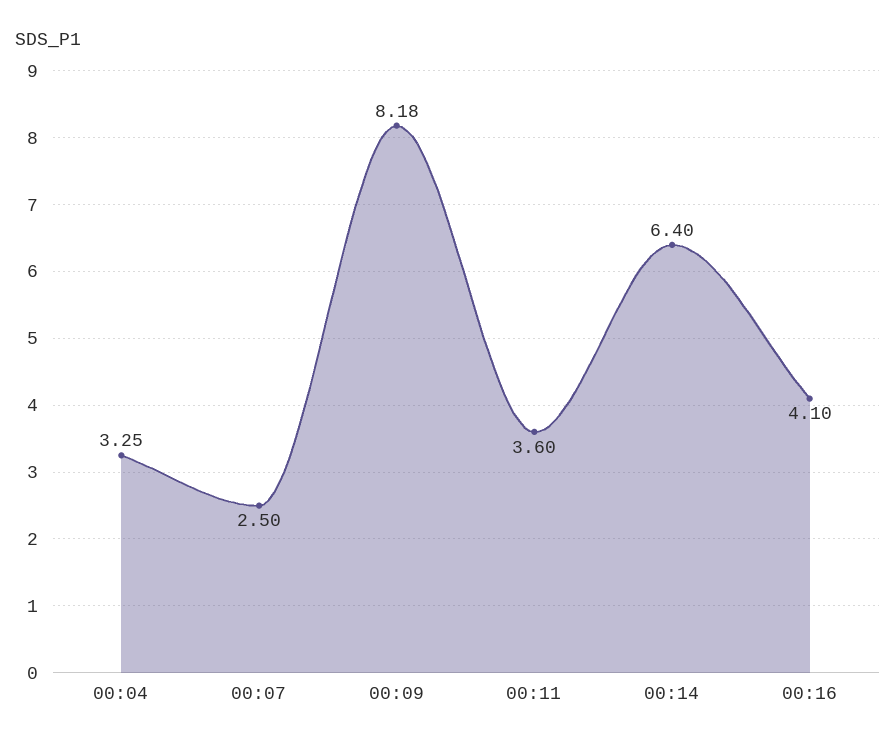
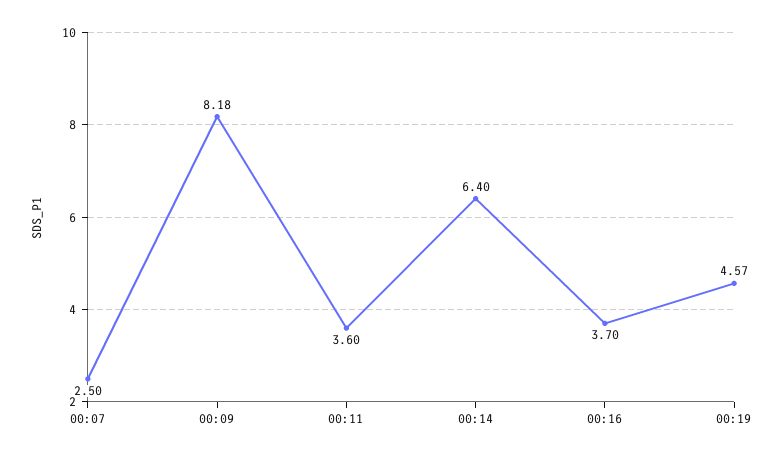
00:04: 3.25 -> none
00:16: 4.1 -> 3.7
00:19: none -> 4.57

